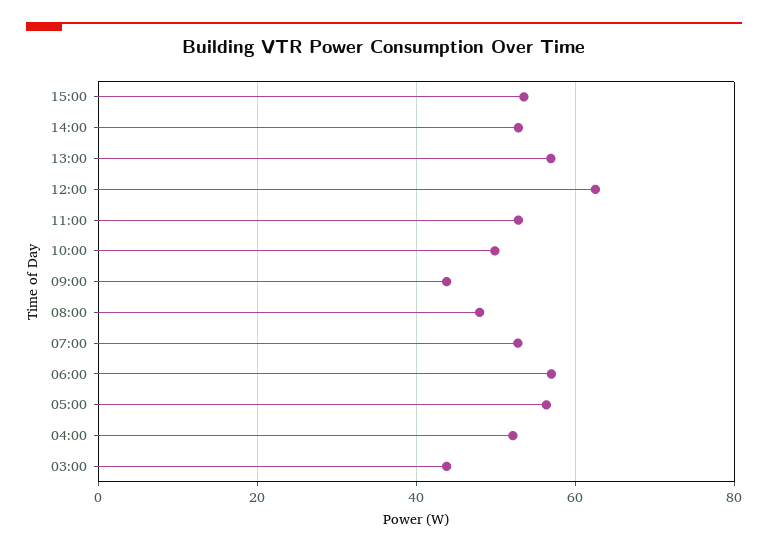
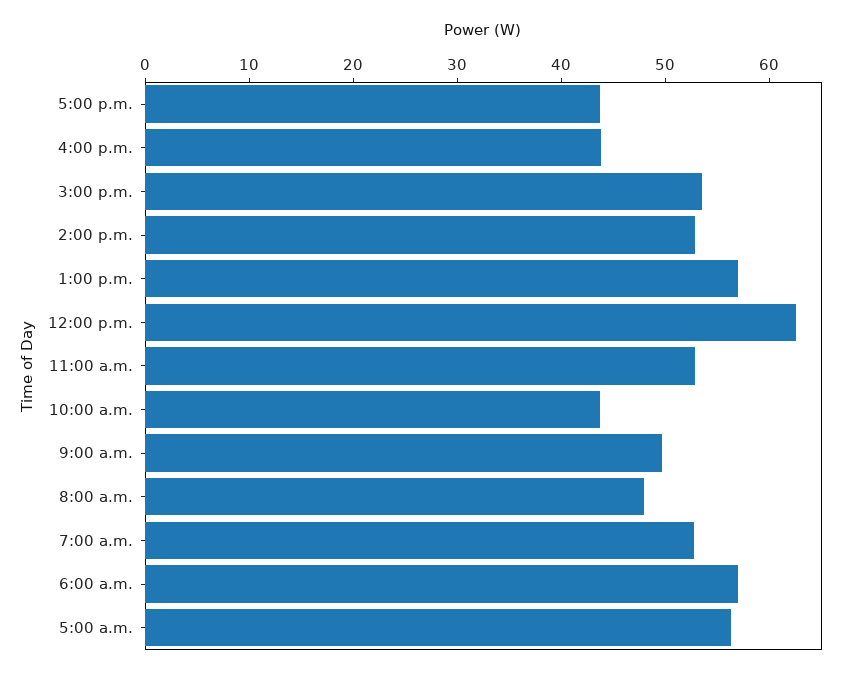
10:00: 50 -> 44
09:00: 44 -> 50
04:00: 52 -> none
03:00: 44 -> none
5:00 p.m.: none -> 44
4:00 p.m.: none -> 44

